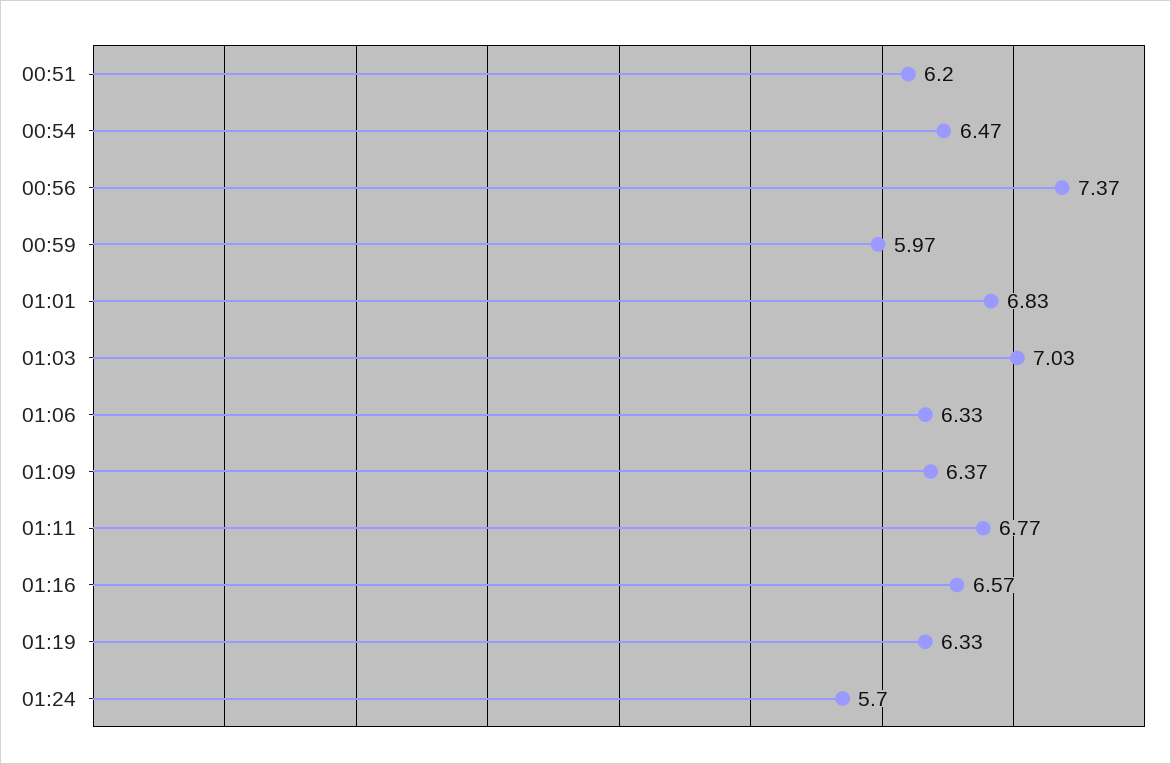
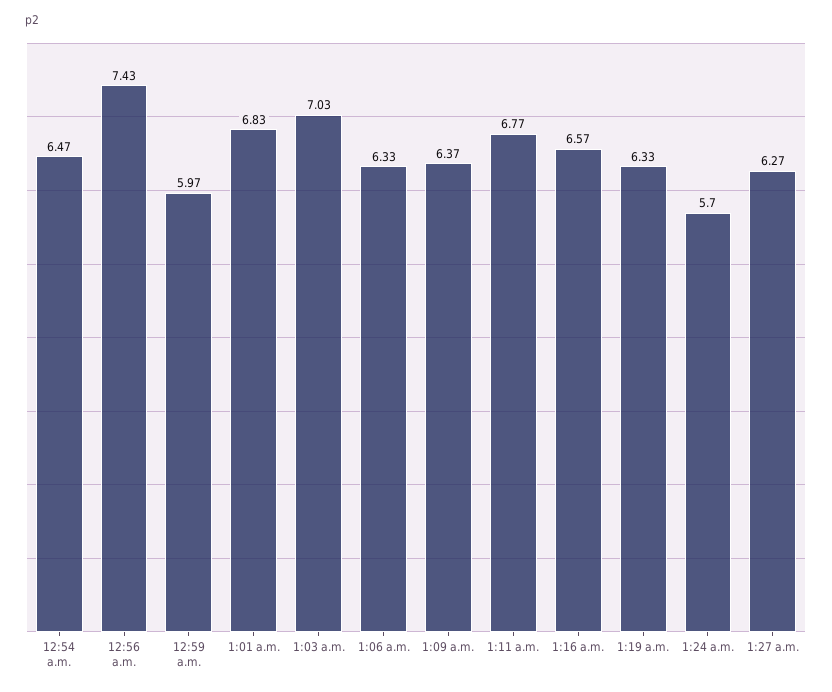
00:51: 6.2 -> none
00:56: 7.37 -> 7.43
1:27 a.m.: none -> 6.27

